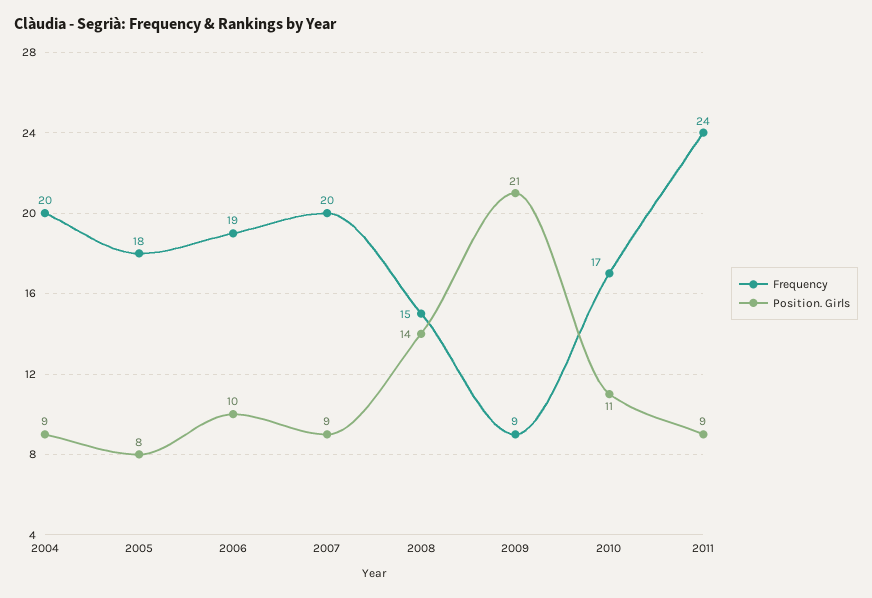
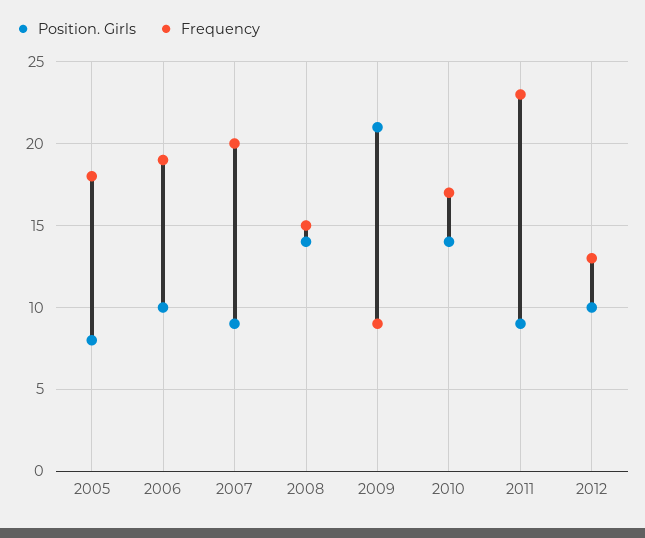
Frequency, 2004: 20 -> none
Position. Girls, 2004: 9 -> none
Position. Girls, 2010: 11 -> 14
Frequency, 2011: 24 -> 23
Position. Girls, 2012: none -> 10
Frequency, 2012: none -> 13

